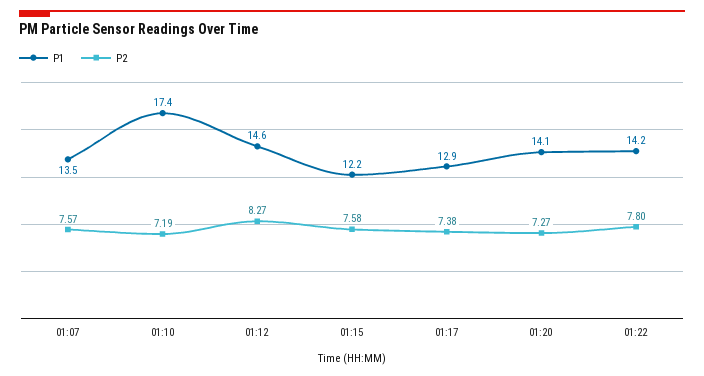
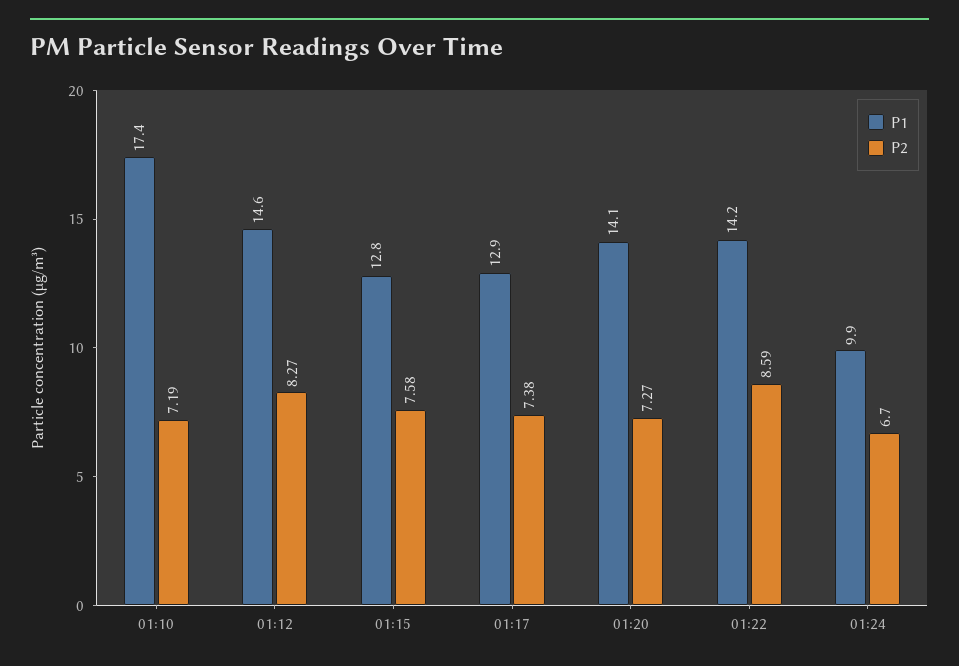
P1, 01:07: 13.5 -> none
P2, 01:07: 7.57 -> none
P1, 01:15: 12.2 -> 12.8
P2, 01:22: 7.8 -> 8.59
P1, 01:24: none -> 9.9
P2, 01:24: none -> 6.7

